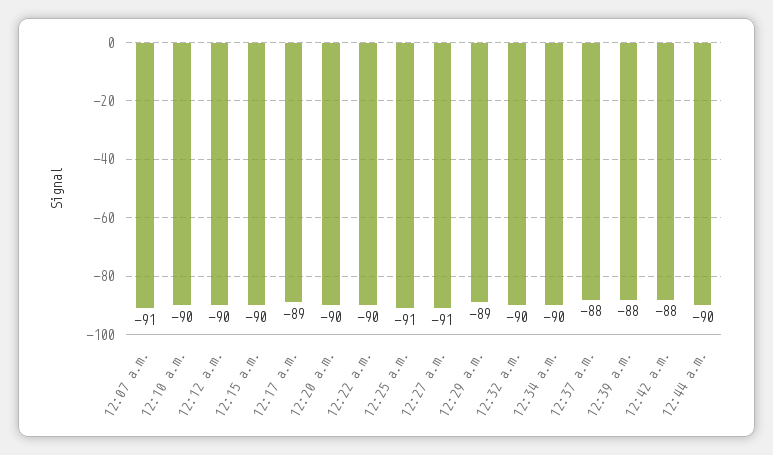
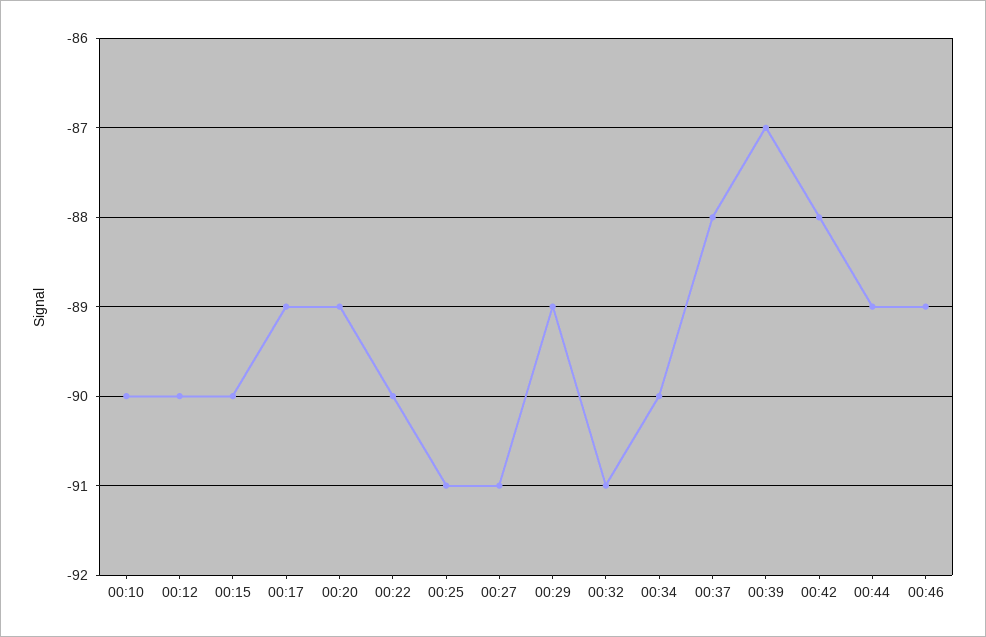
12:07 a.m.: -91 -> none
12:20 a.m.: -90 -> -89
12:32 a.m.: -90 -> -91
12:39 a.m.: -88 -> -87
12:44 a.m.: -90 -> -89
00:46: none -> -89

